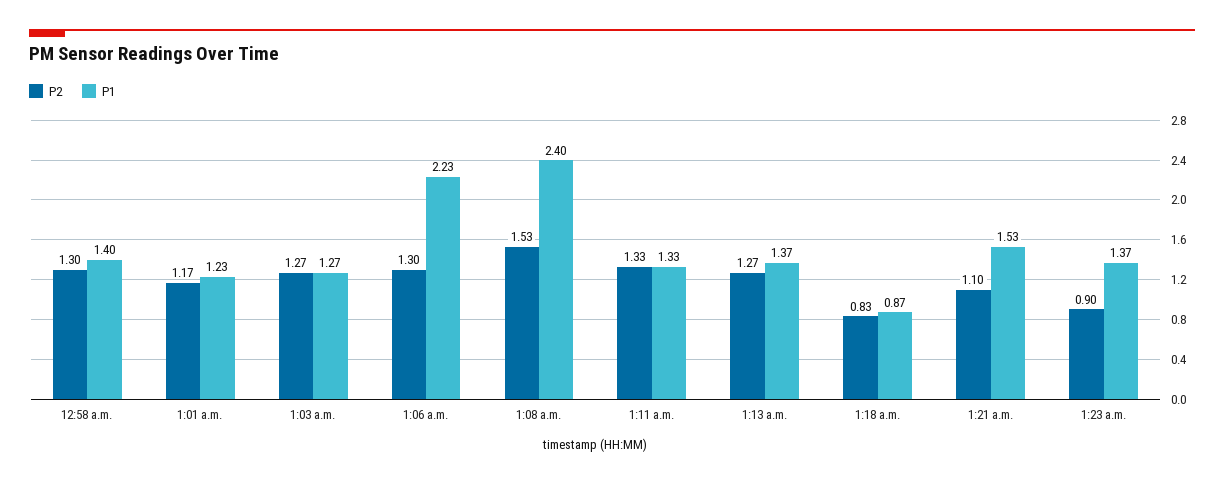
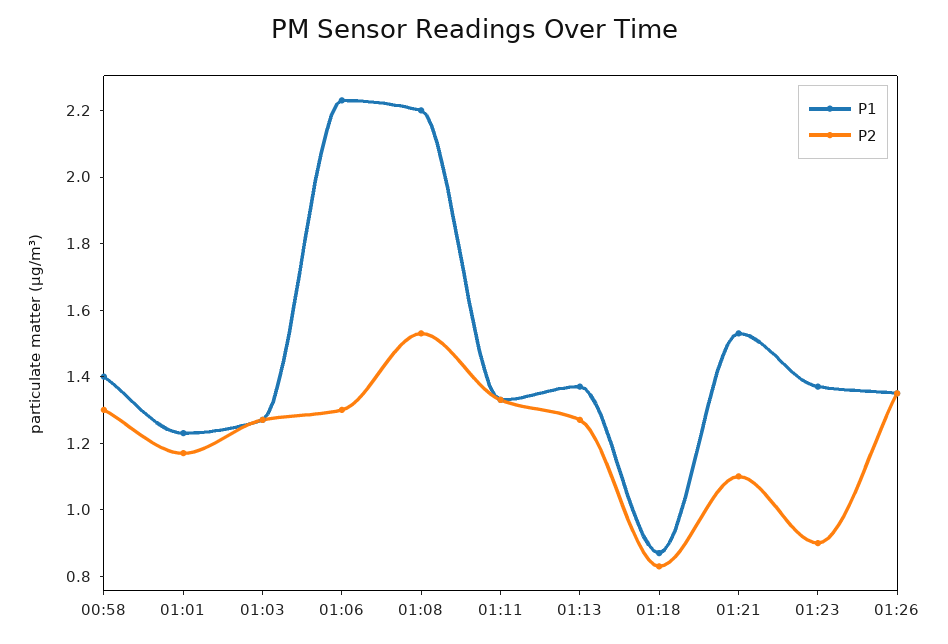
P1, 1:08 a.m.: 2.4 -> 2.2
P1, 01:26: none -> 1.35
P2, 01:26: none -> 1.35

